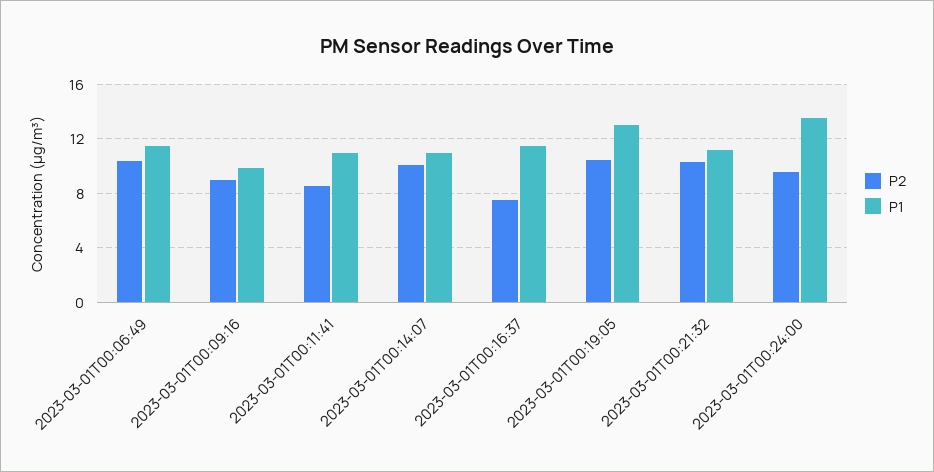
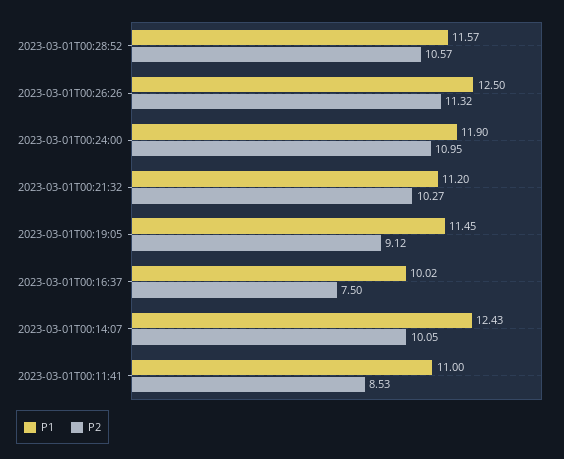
P2, 2023-03-01T00:06:49: 10.5 -> none
P1, 2023-03-01T00:06:49: 11.5 -> none
P2, 2023-03-01T00:09:16: 9 -> none
P1, 2023-03-01T00:09:16: 10 -> none
P1, 2023-03-01T00:14:07: 11 -> 12.43
P1, 2023-03-01T00:16:37: 11.5 -> 10.02
P2, 2023-03-01T00:19:05: 10.5 -> 9.12
P1, 2023-03-01T00:19:05: 13 -> 11.45
P2, 2023-03-01T00:24:00: 9.5 -> 10.95
P1, 2023-03-01T00:24:00: 13.5 -> 11.9
P1, 2023-03-01T00:28:52: none -> 11.57
P2, 2023-03-01T00:28:52: none -> 10.57
P1, 2023-03-01T00:26:26: none -> 12.5
P2, 2023-03-01T00:26:26: none -> 11.32

